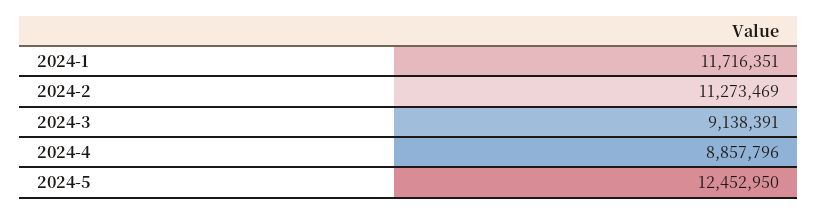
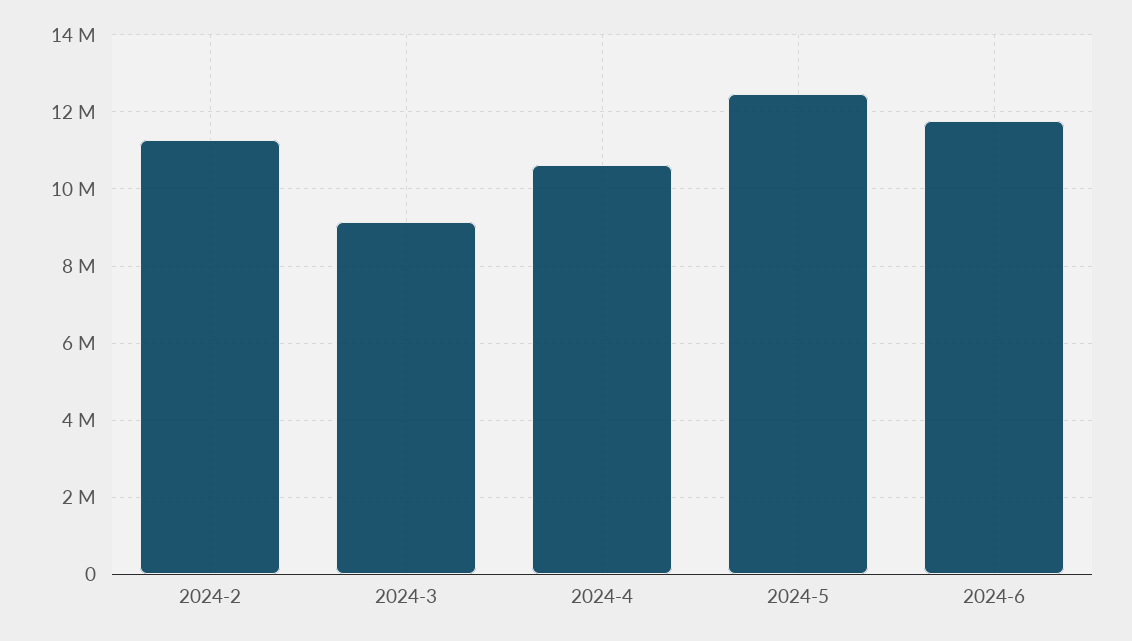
2024-1: 11716351 -> none
2024-4: 8857796 -> 10600000
2024-6: none -> 11800000

